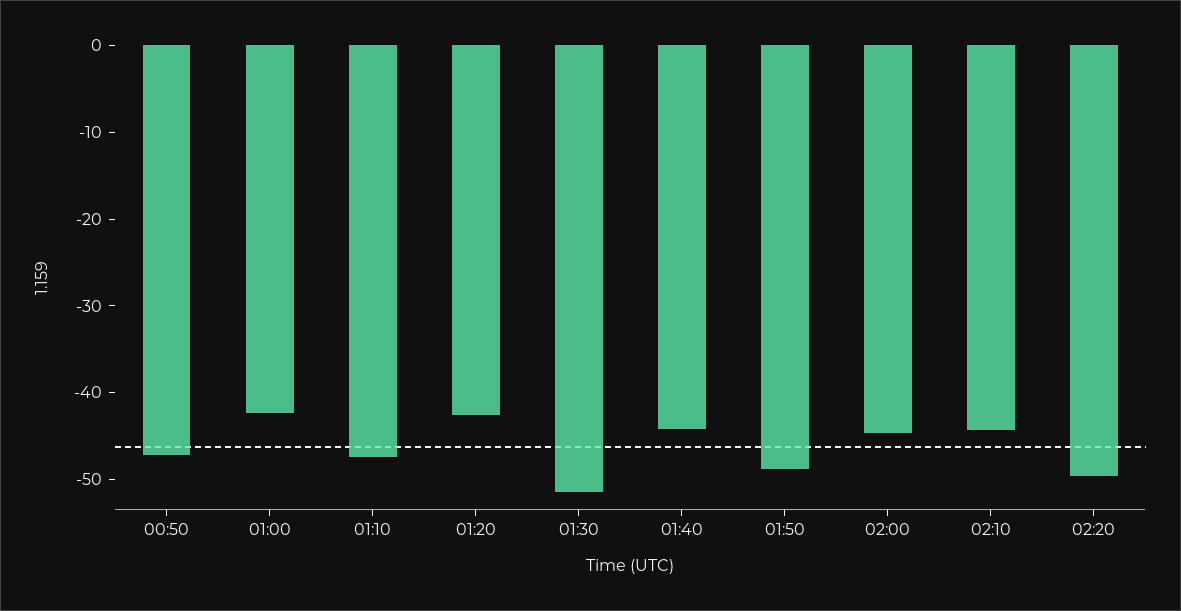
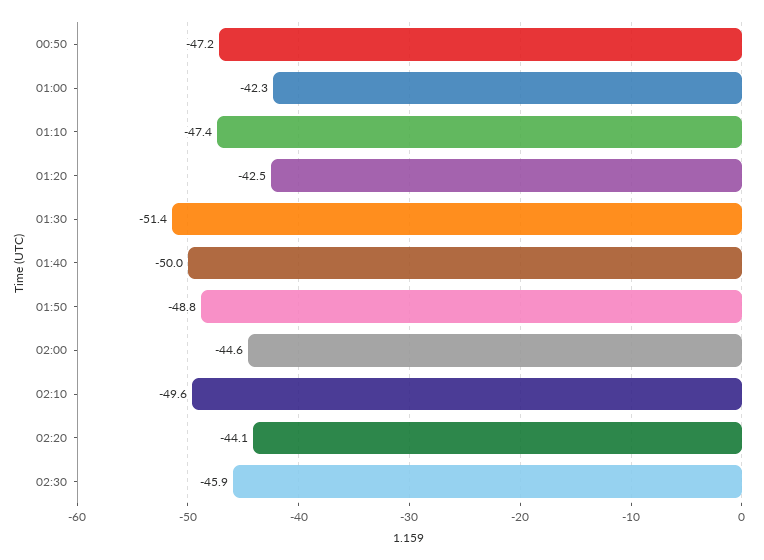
01:40: -44 -> -50
02:10: -44 -> -49.6
02:20: -50 -> -44.1
02:30: none -> -45.9

